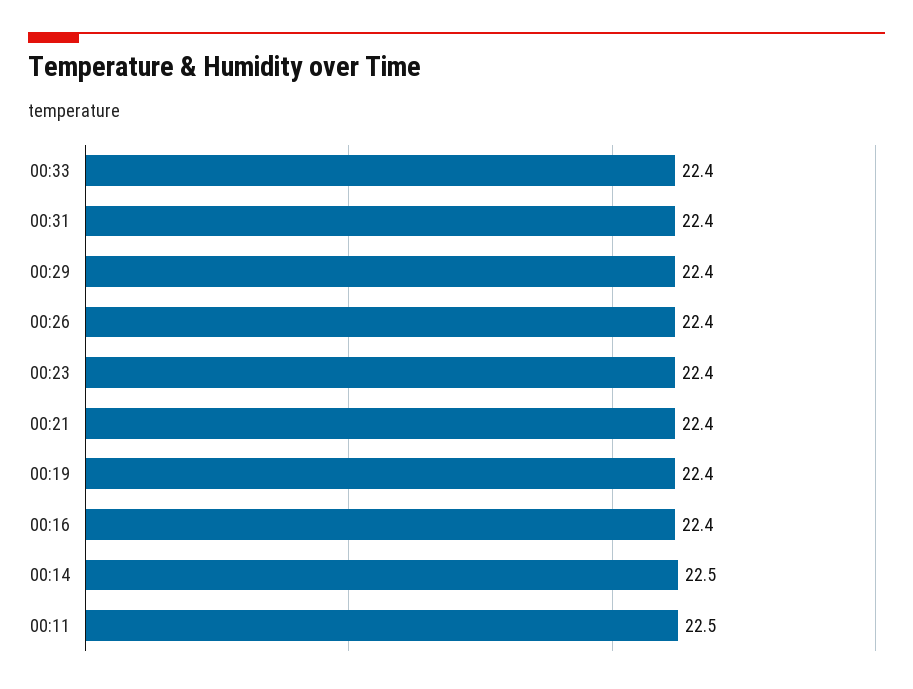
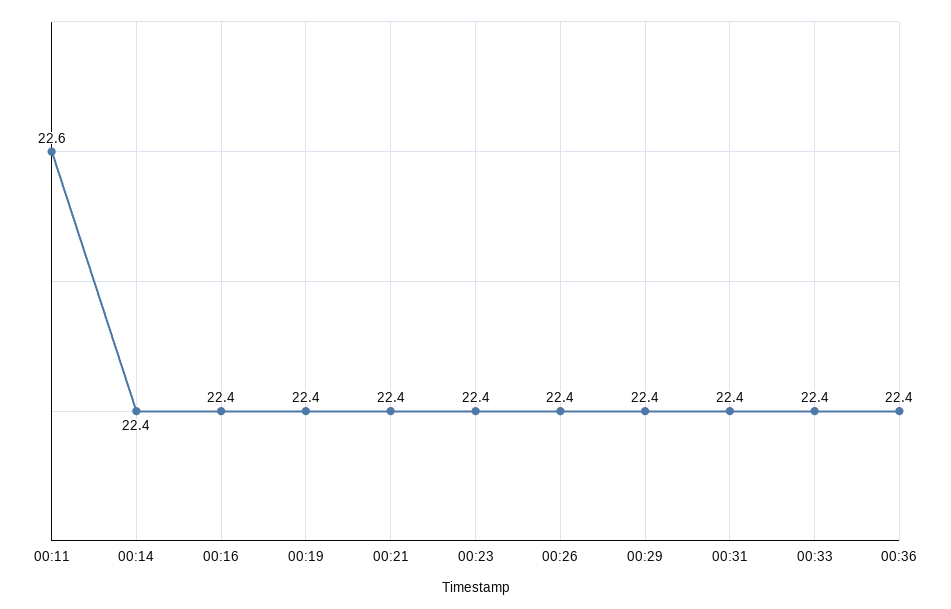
00:14: 22.5 -> 22.4
00:11: 22.5 -> 22.6
00:36: none -> 22.4

